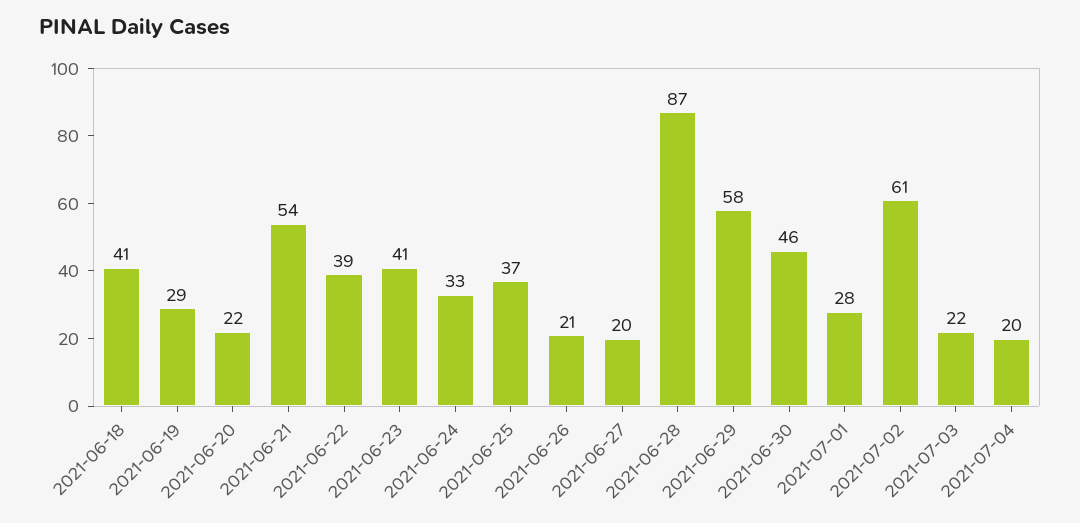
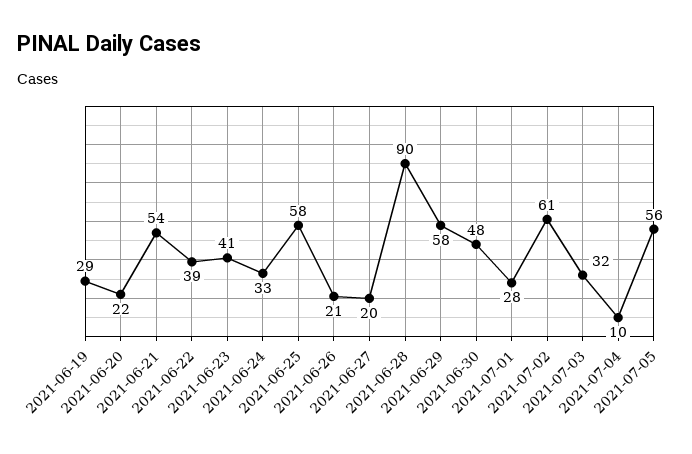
2021-06-18: 41 -> none
2021-06-25: 37 -> 58
2021-06-28: 87 -> 90
2021-06-30: 46 -> 48
2021-07-03: 22 -> 32
2021-07-04: 20 -> 10
2021-07-05: none -> 56

